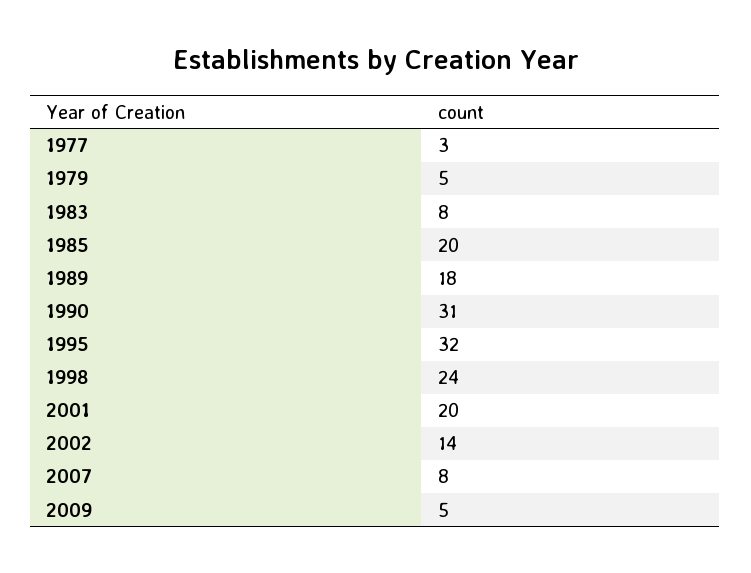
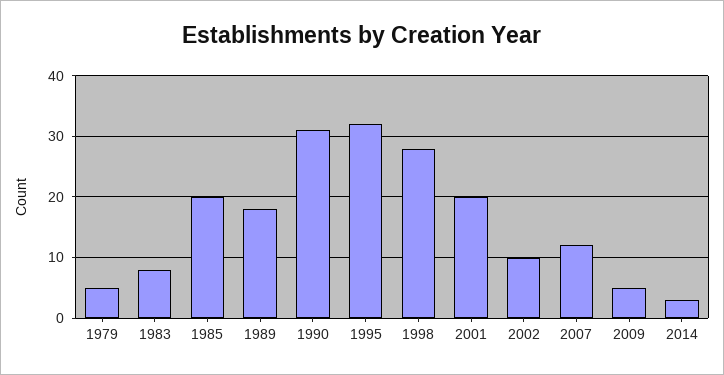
1977: 3 -> none
1998: 24 -> 28
2002: 14 -> 10
2007: 8 -> 12
2014: none -> 3

